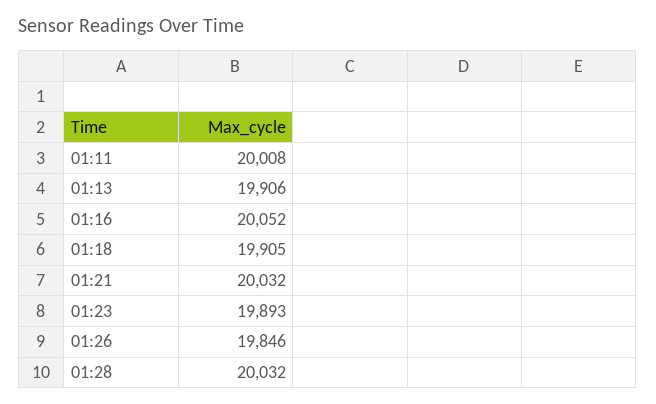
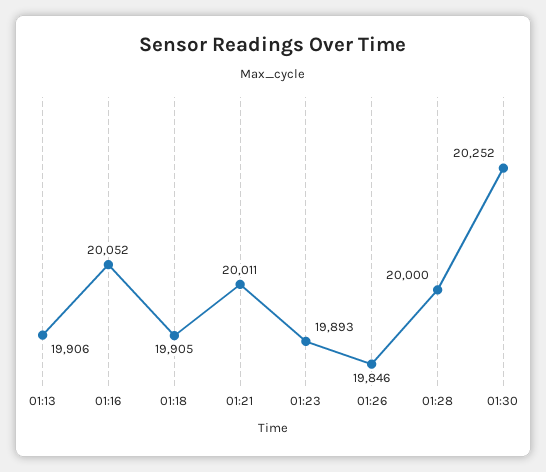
01:11: 20008 -> none
01:21: 20032 -> 20011
01:28: 20032 -> 20000
01:30: none -> 20252

